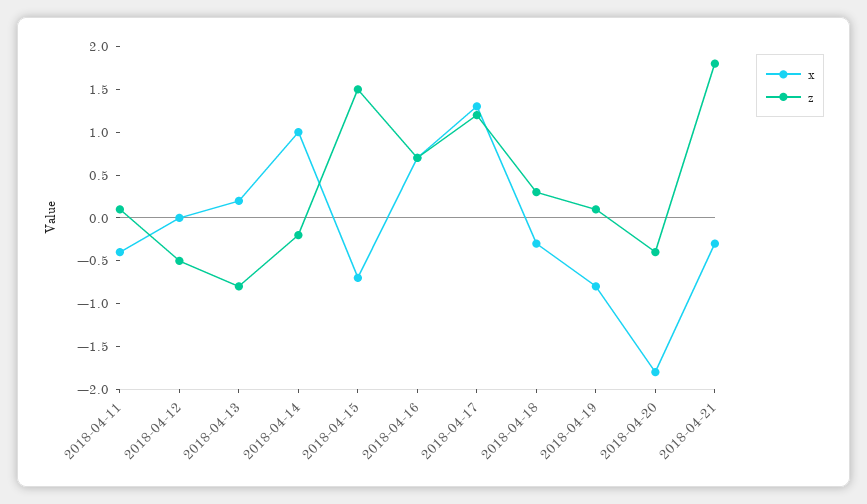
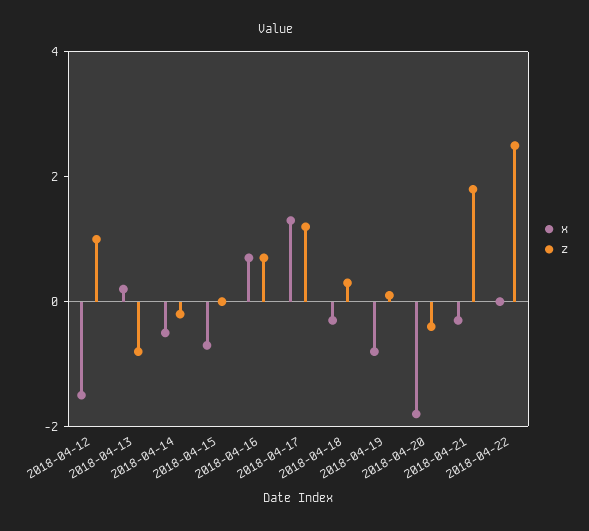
x, 2018-04-11: -0.4 -> none
z, 2018-04-11: 0.1 -> none
x, 2018-04-12: 0 -> -1.5
z, 2018-04-12: -0.5 -> 1
x, 2018-04-14: 1 -> -0.5
z, 2018-04-15: 1.5 -> 0
x, 2018-04-22: none -> 0
z, 2018-04-22: none -> 2.5

